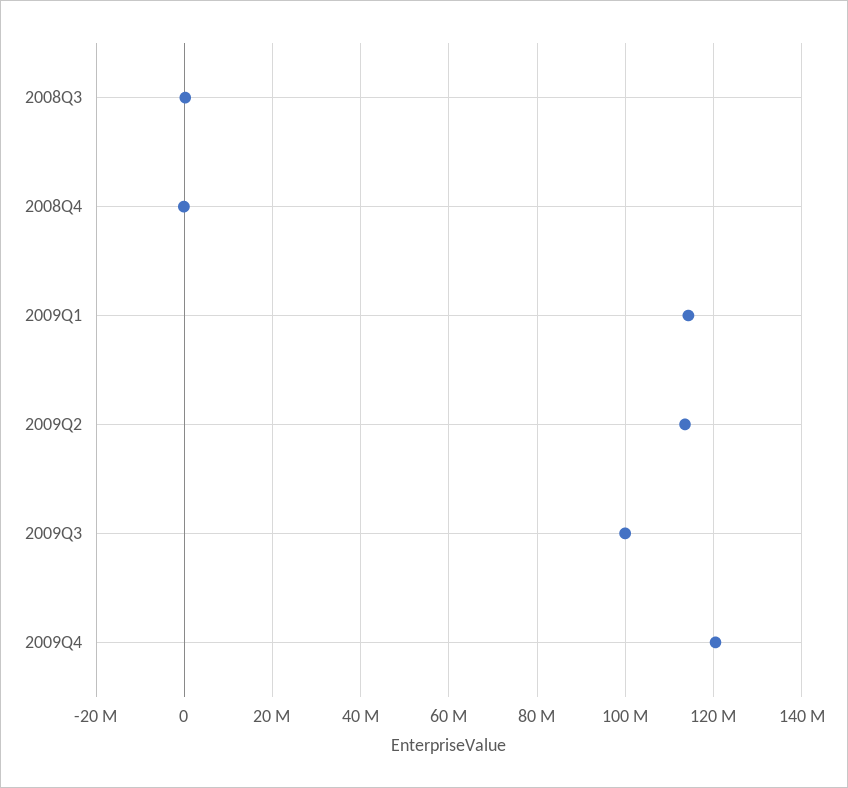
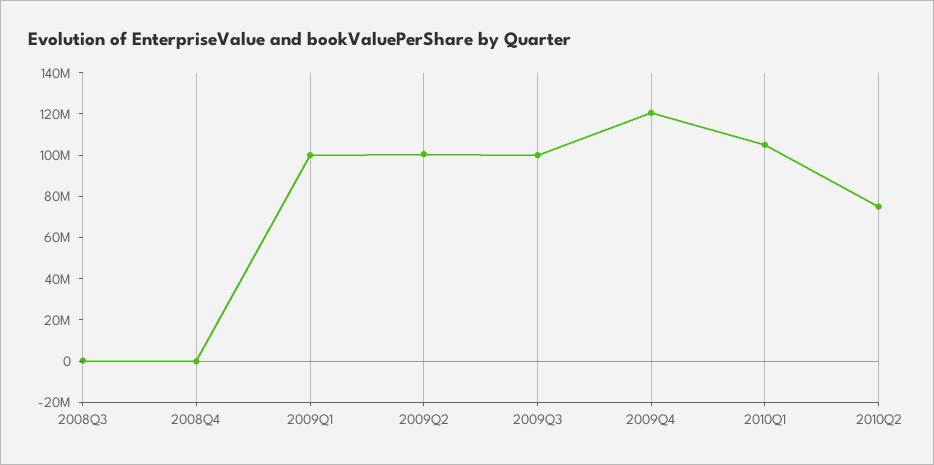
2009Q1: 114000000 -> 100000000
2009Q2: 114000000 -> 100000000
2010Q1: none -> 105000000
2010Q2: none -> 75000000

